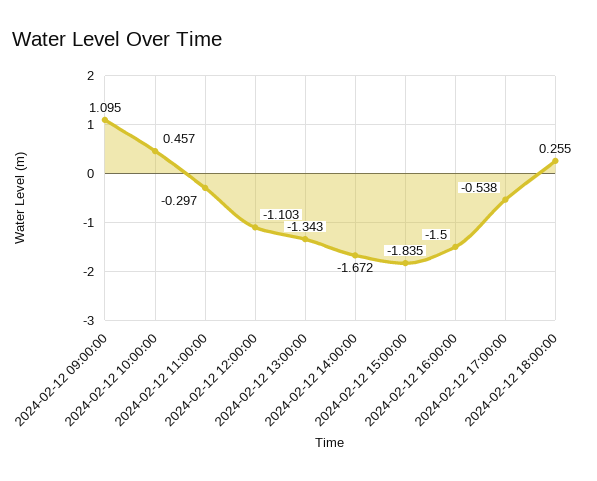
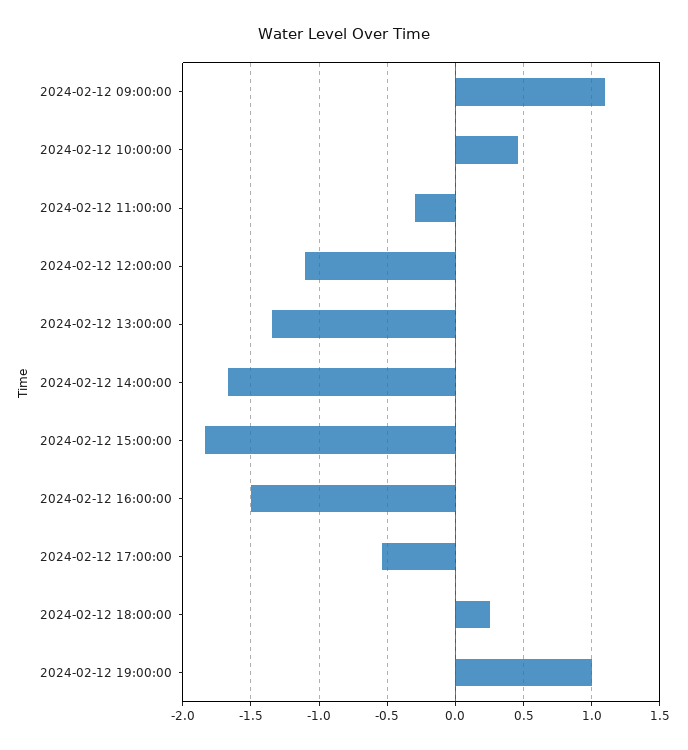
2024-02-12 19:00:00: none -> 1

